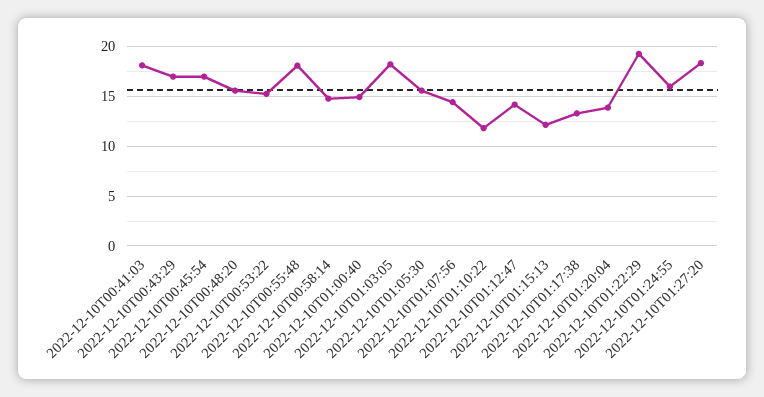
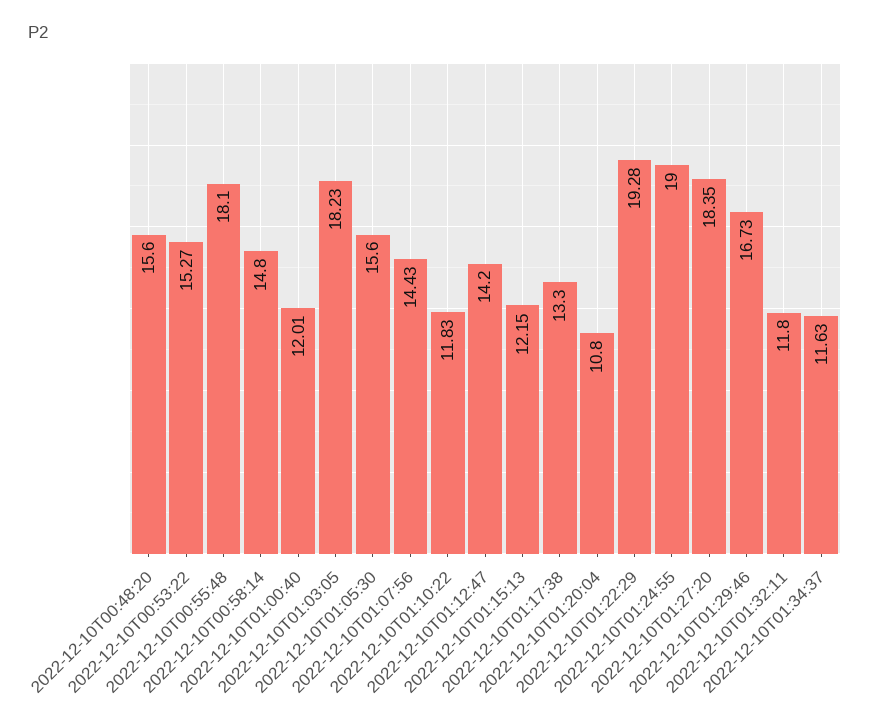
2022-12-10T00:41:03: 18 -> none
2022-12-10T00:43:29: 17 -> none
2022-12-10T00:45:54: 17 -> none
2022-12-10T01:00:40: 15 -> 12.01
2022-12-10T01:20:04: 14 -> 10.8
2022-12-10T01:24:55: 16 -> 19
2022-12-10T01:29:46: none -> 16.73
2022-12-10T01:32:11: none -> 11.8
2022-12-10T01:34:37: none -> 11.63

